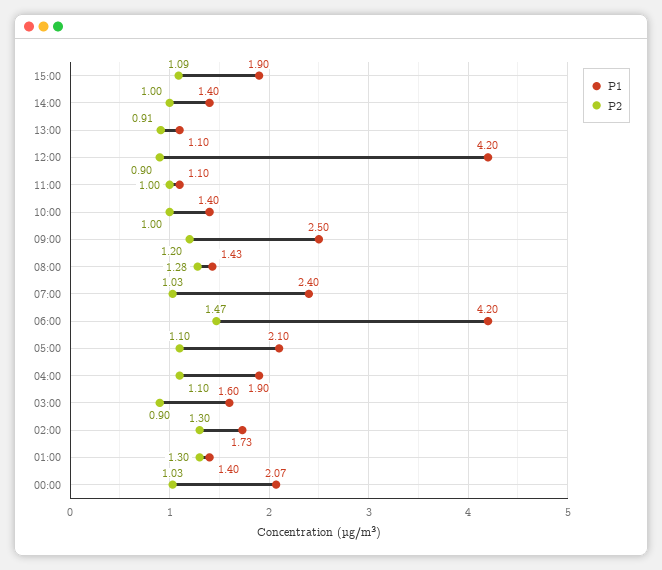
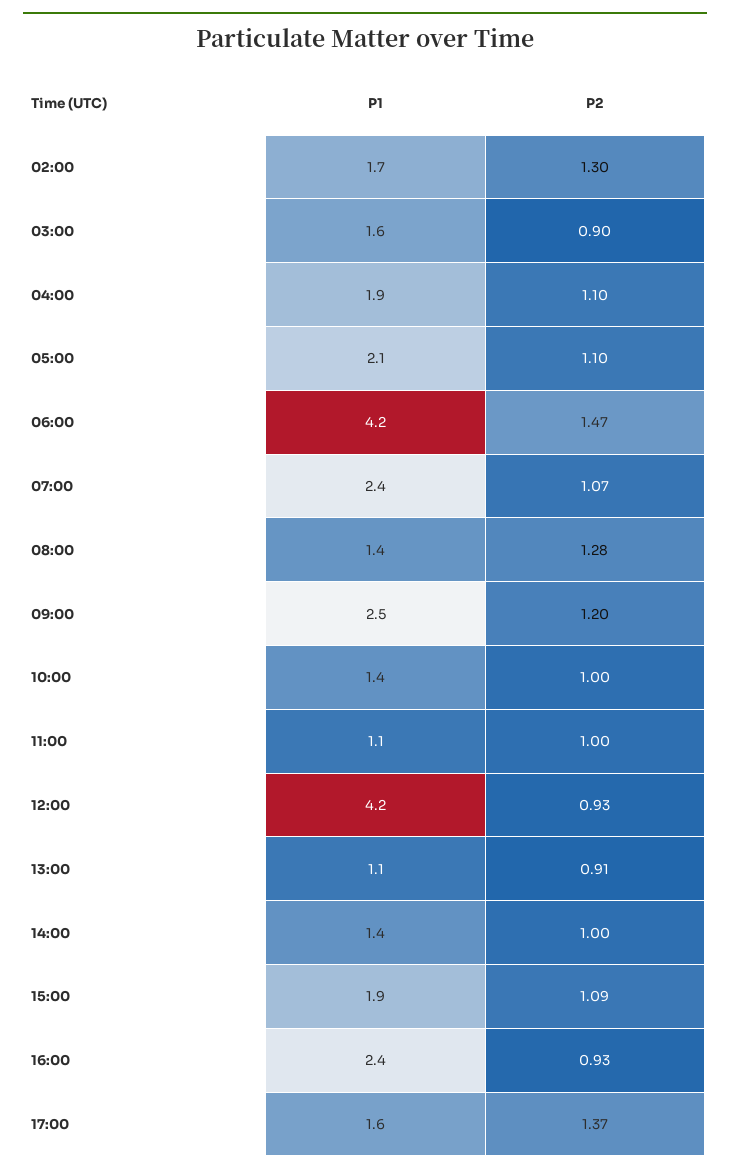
P2, 12:00: 0.9 -> 0.93
P2, 07:00: 1.03 -> 1.07
P1, 01:00: 1.4 -> none
P2, 01:00: 1.3 -> none
P1, 00:00: 2.07 -> none
P2, 00:00: 1.03 -> none
P1, 16:00: none -> 2.4
P2, 16:00: none -> 0.93
P1, 17:00: none -> 1.6
P2, 17:00: none -> 1.37

